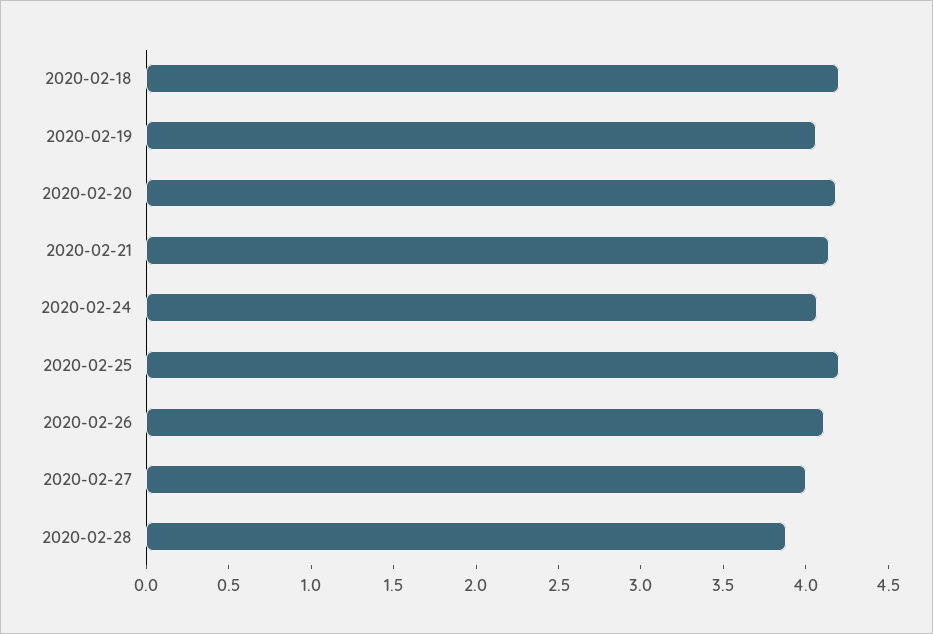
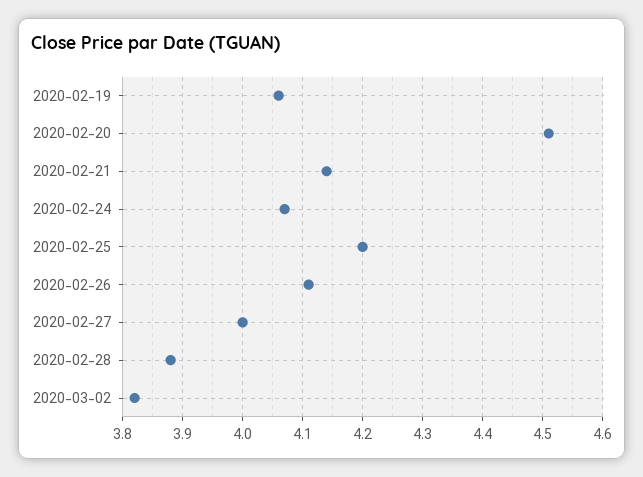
2020-02-18: 4.2 -> none
2020-02-20: 4.2 -> 4.51
2020-03-02: none -> 3.82

